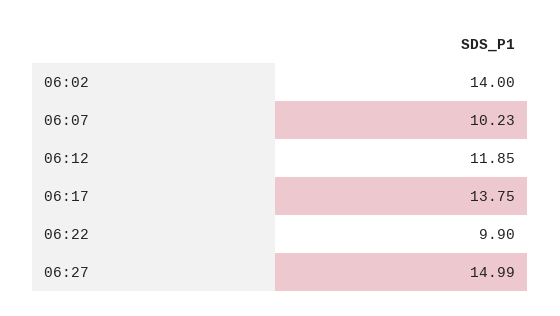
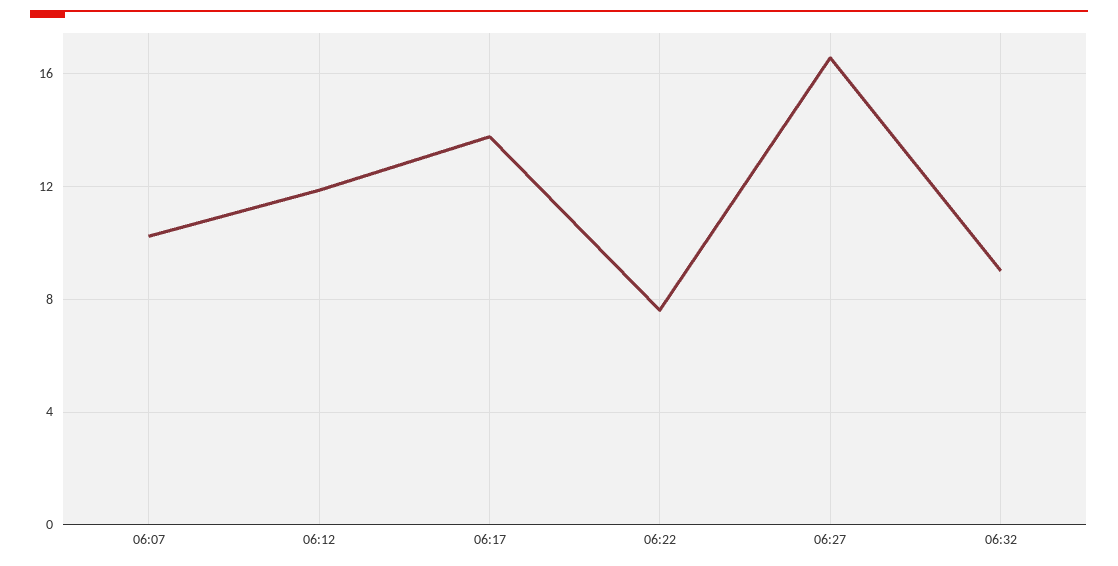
06:02: 14 -> none
06:22: 9.9 -> 7.5
06:27: 14.99 -> 16.5
06:32: none -> 9

